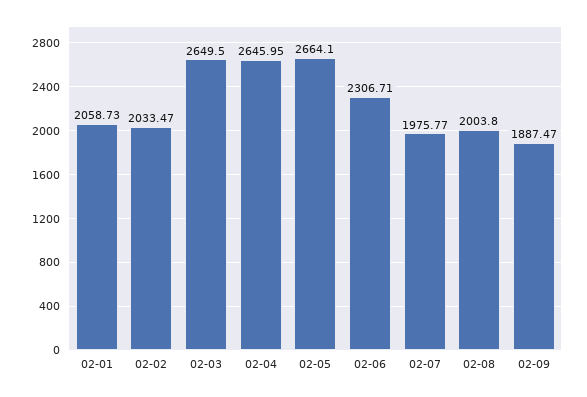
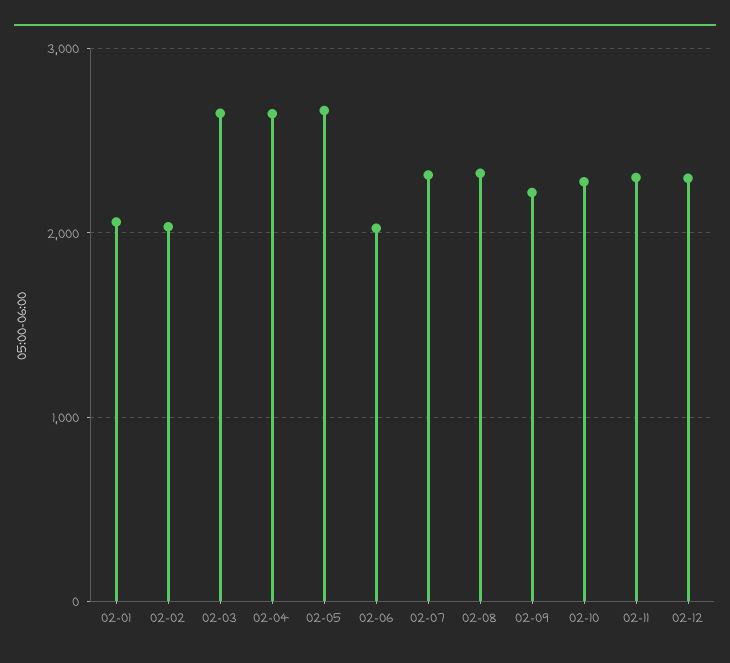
02-06: 2306.71 -> 2000
02-07: 1975.77 -> 2300
02-08: 2003.8 -> 2300
02-09: 1887.47 -> 2200
02-10: none -> 2300
02-11: none -> 2300
02-12: none -> 2300

